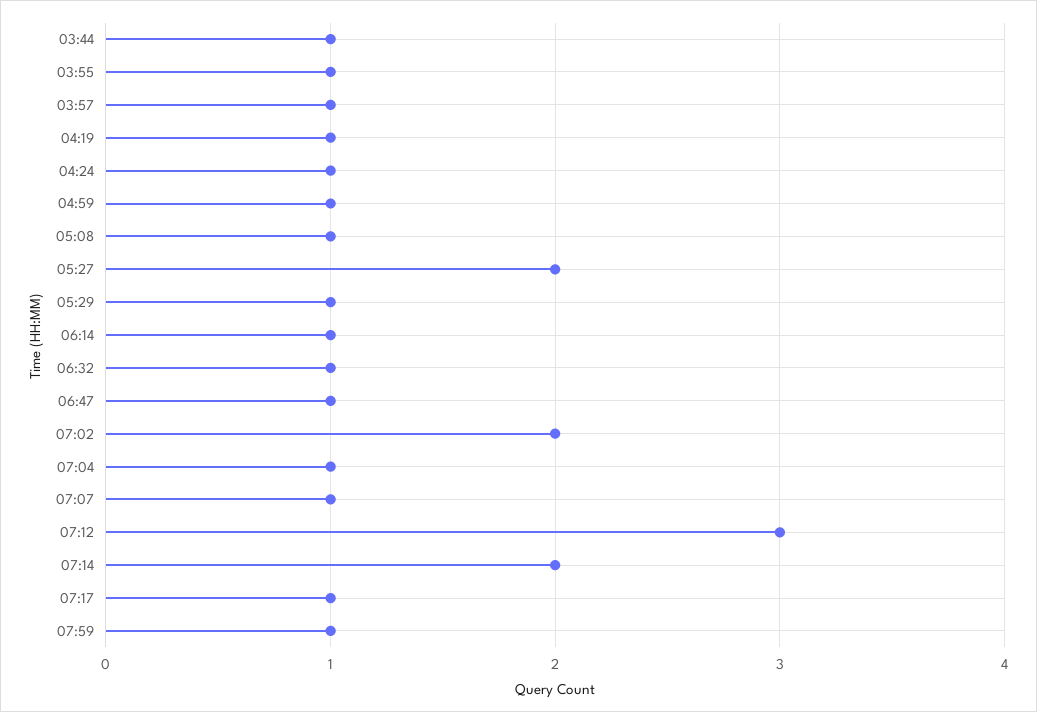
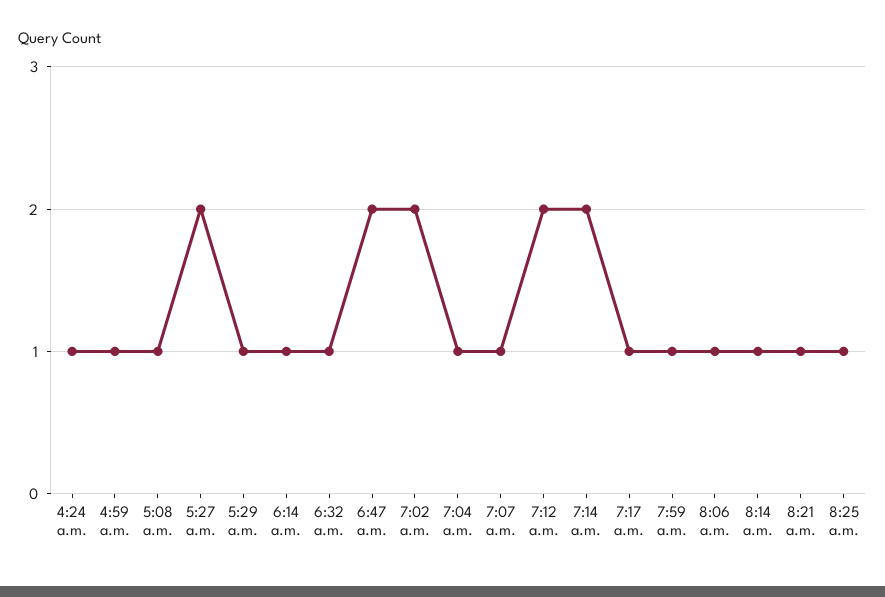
03:44: 1 -> none
03:55: 1 -> none
03:57: 1 -> none
04:19: 1 -> none
06:47: 1 -> 2
07:12: 3 -> 2
8:06 a.m.: none -> 1
8:14 a.m.: none -> 1
8:21 a.m.: none -> 1
8:25 a.m.: none -> 1

